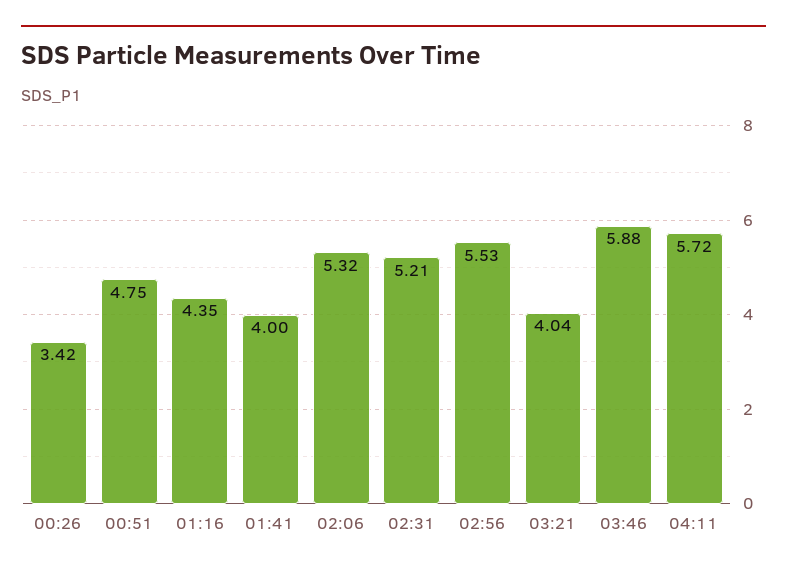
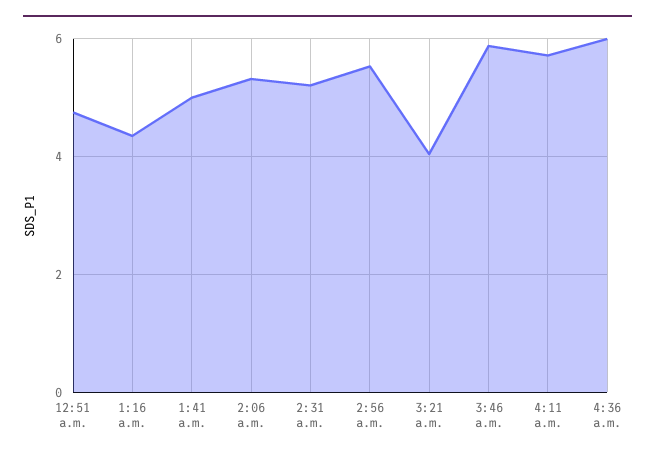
00:26: 3.42 -> none
01:41: 4 -> 5
4:36 a.m.: none -> 6

